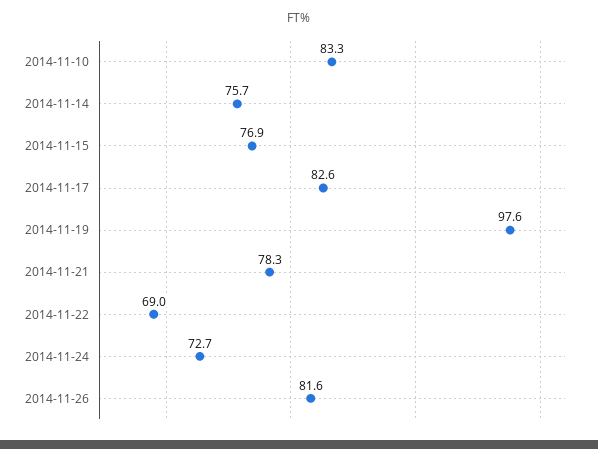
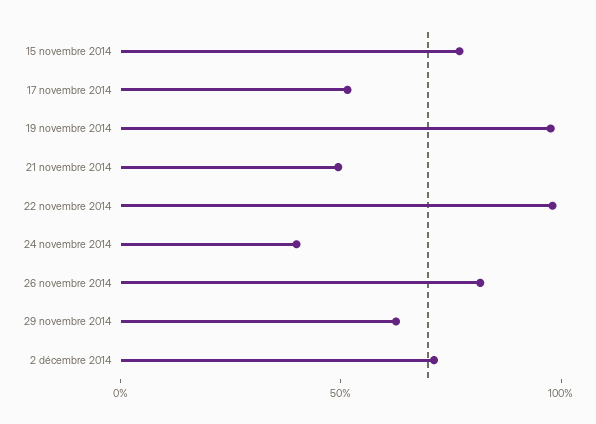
2014-11-10: 83.3 -> none
2014-11-14: 75.7 -> none
2014-11-17: 82.6 -> 50
2014-11-21: 78.3 -> 50
2014-11-22: 69 -> 100
2014-11-24: 72.7 -> 40
29 novembre 2014: none -> 60
2 décembre 2014: none -> 70

